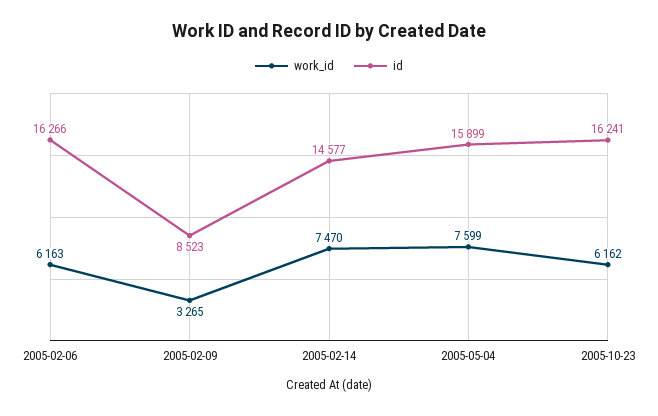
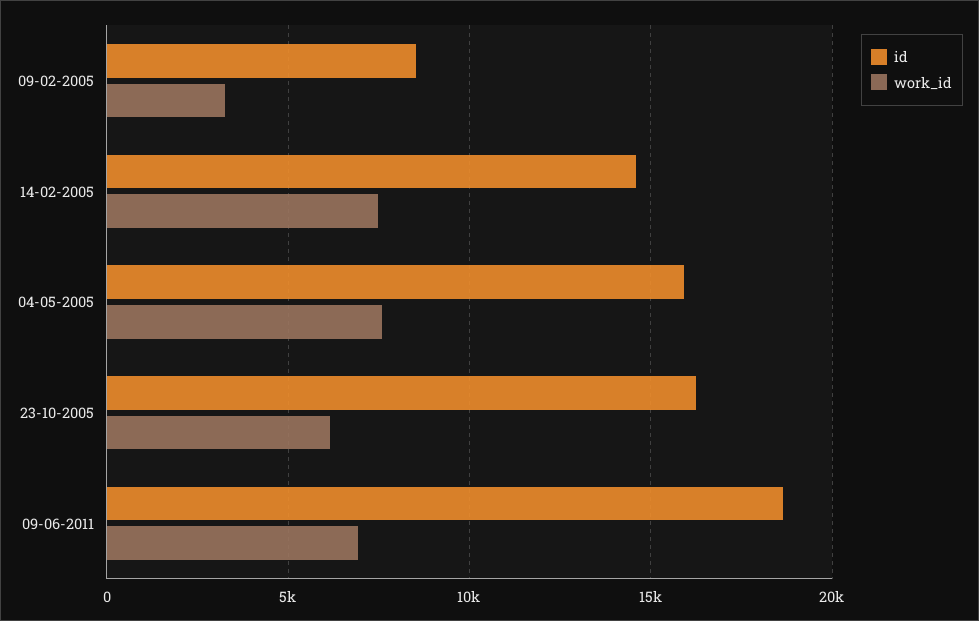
work_id, 2005-02-06: 6163 -> none
id, 2005-02-06: 16266 -> none
id, 09-06-2011: none -> 18500
work_id, 09-06-2011: none -> 7000

